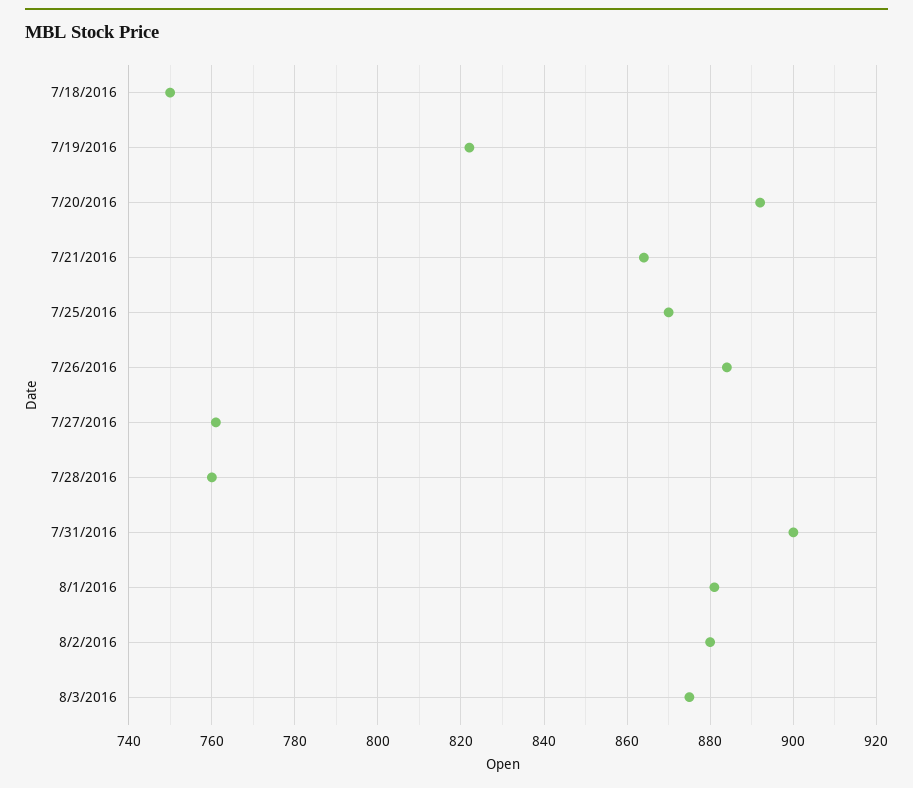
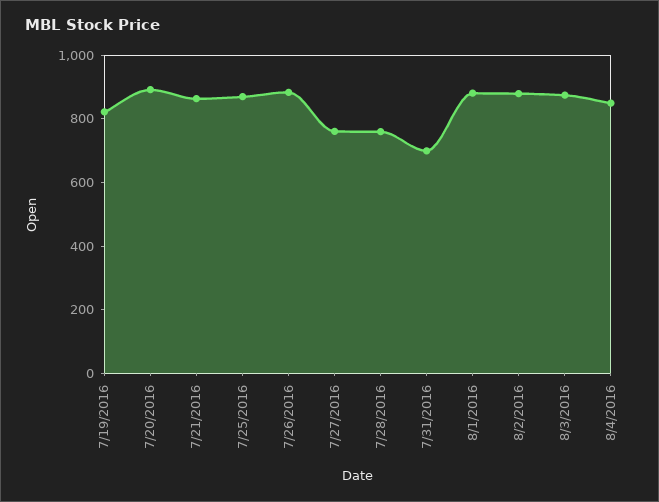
7/18/2016: 750 -> none
7/31/2016: 900 -> 700
8/4/2016: none -> 850

